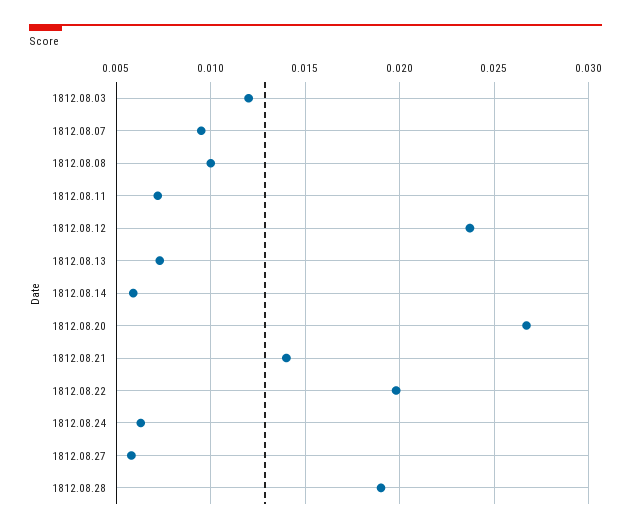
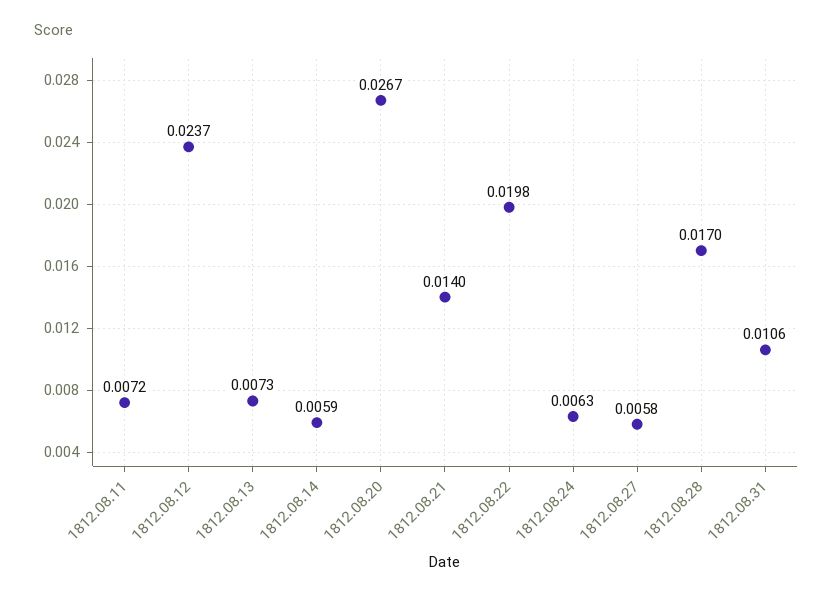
1812.08.03: 0.012 -> none
1812.08.07: 0.0095 -> none
1812.08.08: 0.01 -> none
1812.08.28: 0.019 -> 0.017
1812.08.31: none -> 0.0106

